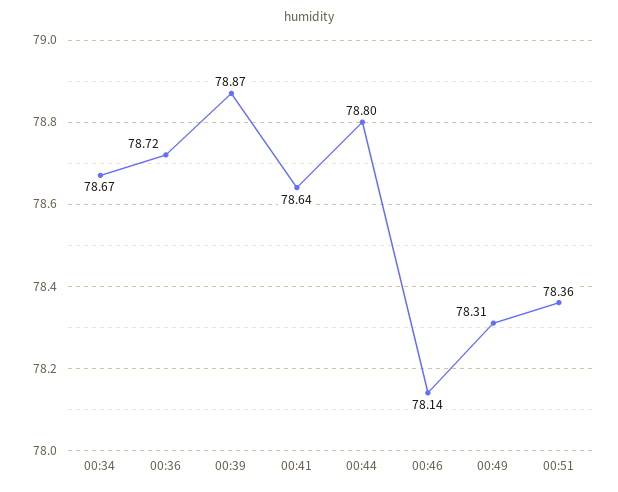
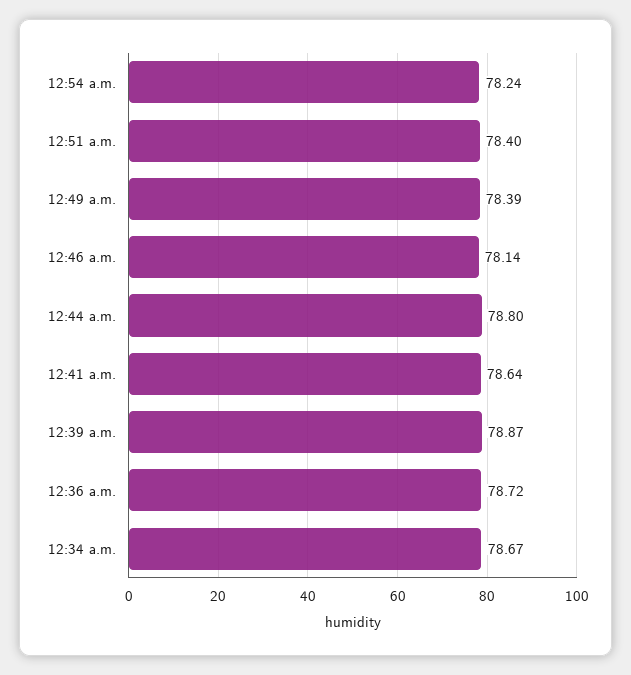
00:49: 78.31 -> 78.39
00:51: 78.36 -> 78.4
12:54 a.m.: none -> 78.24

